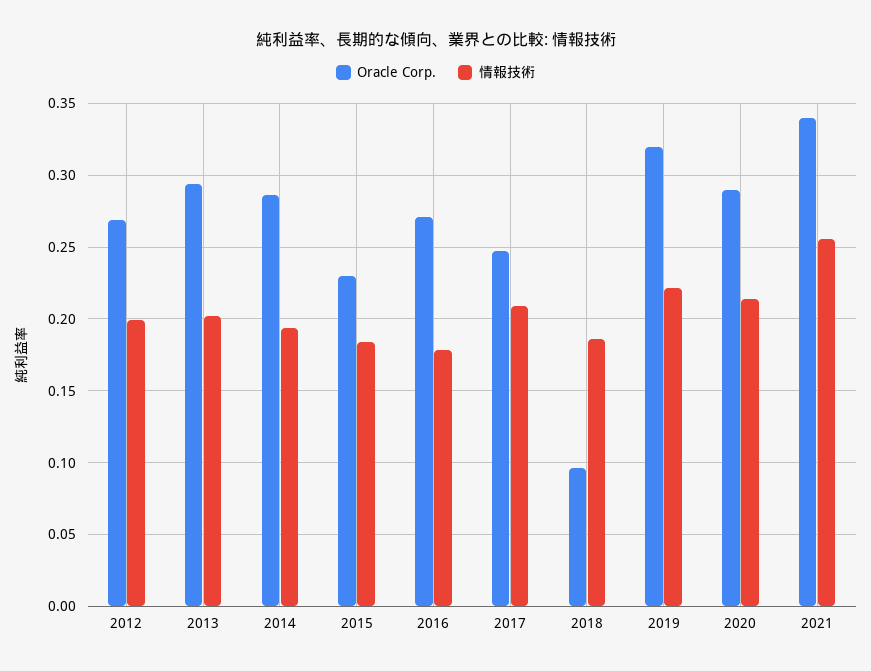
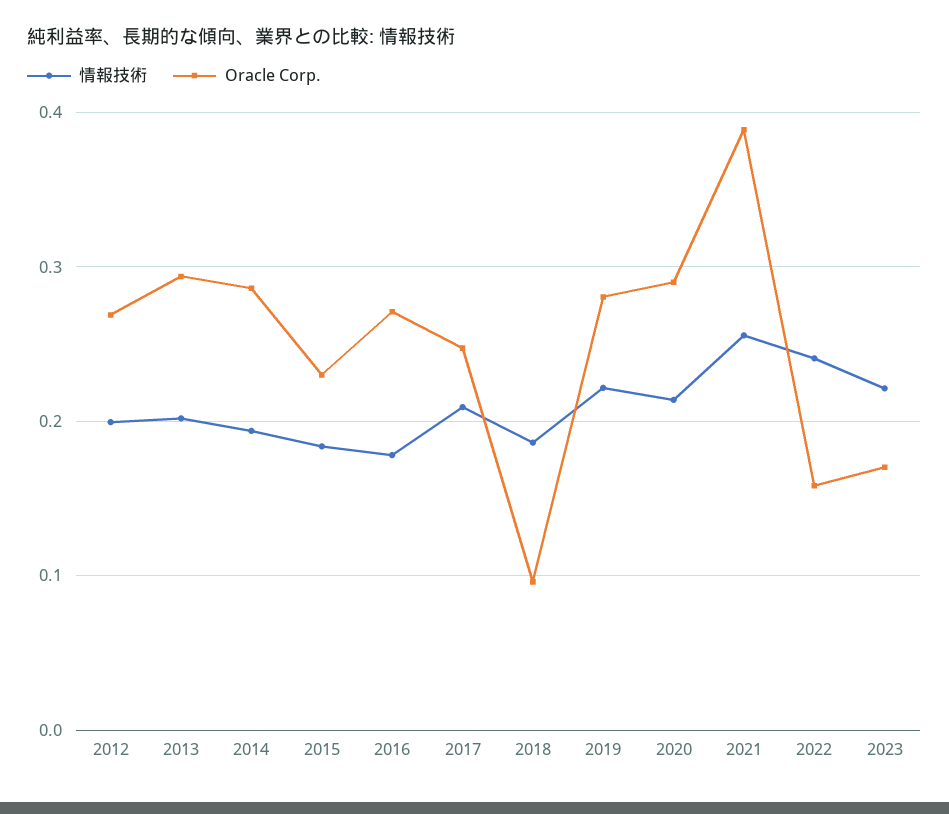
Oracle Corp., 2019: 0.32 -> 0.28
Oracle Corp., 2021: 0.34 -> 0.39
情報技術, 2022: none -> 0.24
Oracle Corp., 2022: none -> 0.16
情報技術, 2023: none -> 0.22
Oracle Corp., 2023: none -> 0.17

